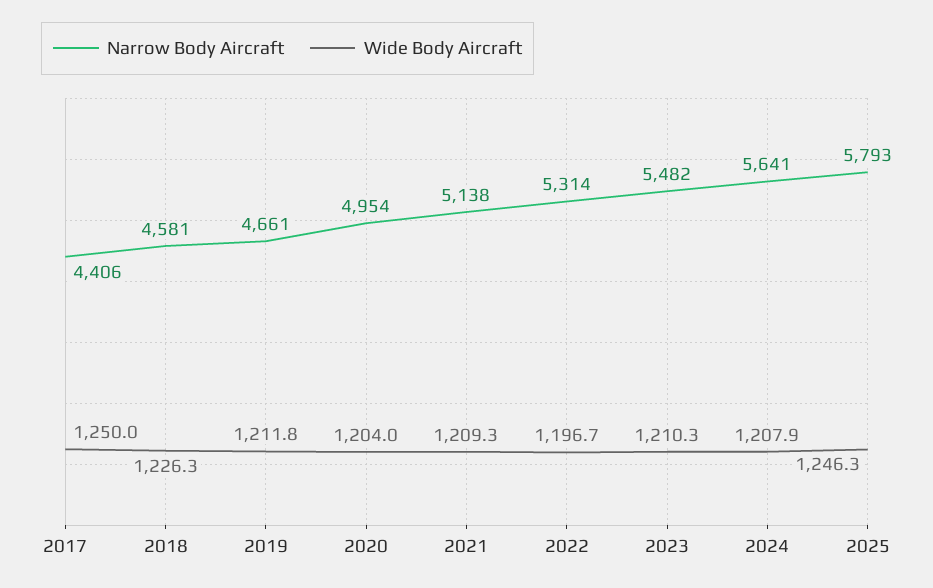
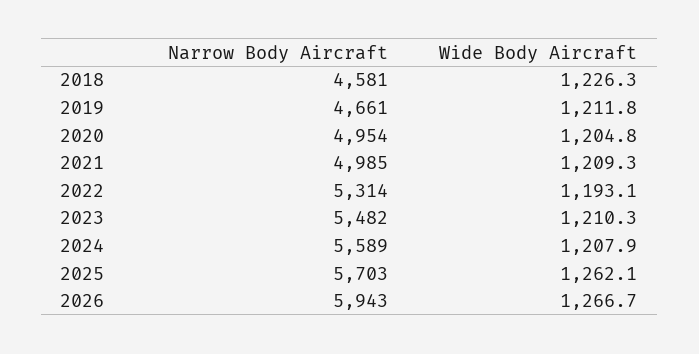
Narrow Body Aircraft, 2017: 4406 -> none
Wide Body Aircraft, 2017: 1250 -> none
Wide Body Aircraft, 2020: 1204 -> 1204.8
Narrow Body Aircraft, 2021: 5138 -> 4985
Wide Body Aircraft, 2022: 1196.7 -> 1193.1
Narrow Body Aircraft, 2024: 5641 -> 5589
Narrow Body Aircraft, 2025: 5793 -> 5703
Wide Body Aircraft, 2025: 1246.3 -> 1262.1
Narrow Body Aircraft, 2026: none -> 5943
Wide Body Aircraft, 2026: none -> 1266.7

